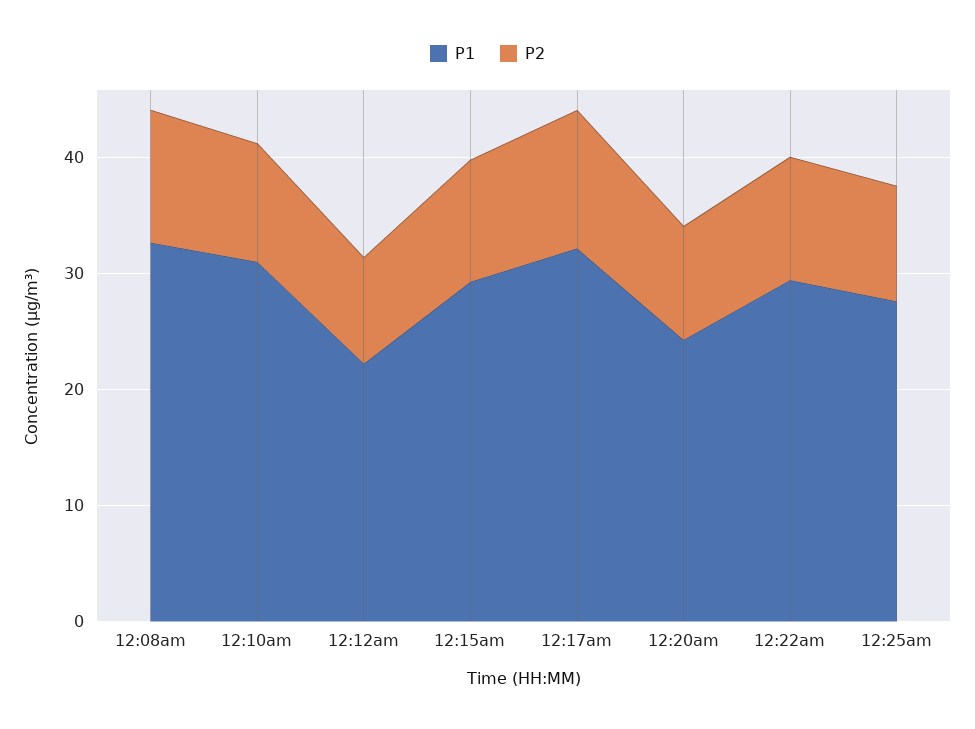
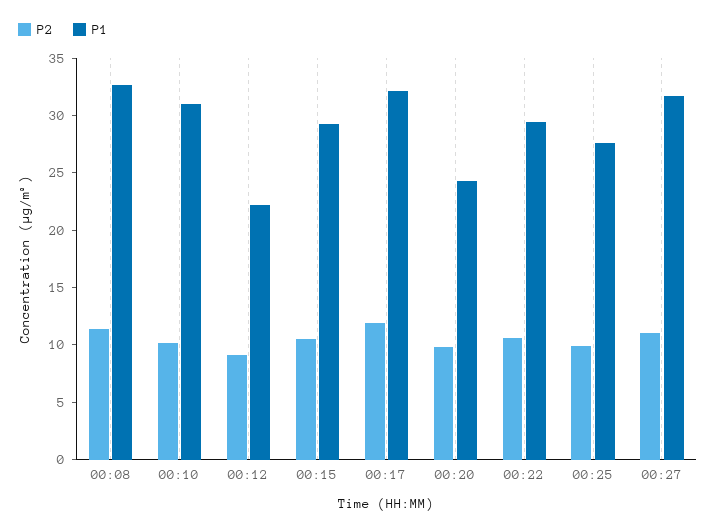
P2, 00:27: none -> 11
P1, 00:27: none -> 32

